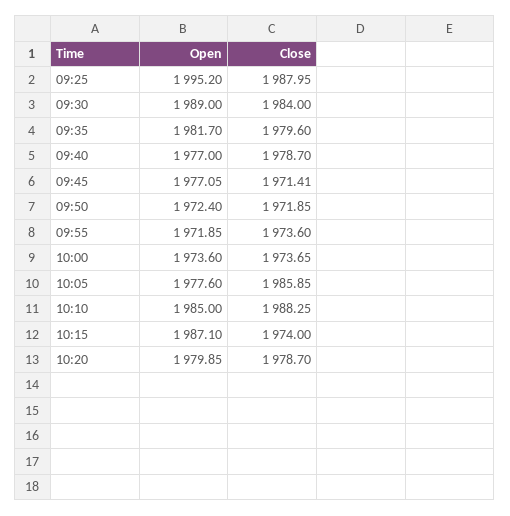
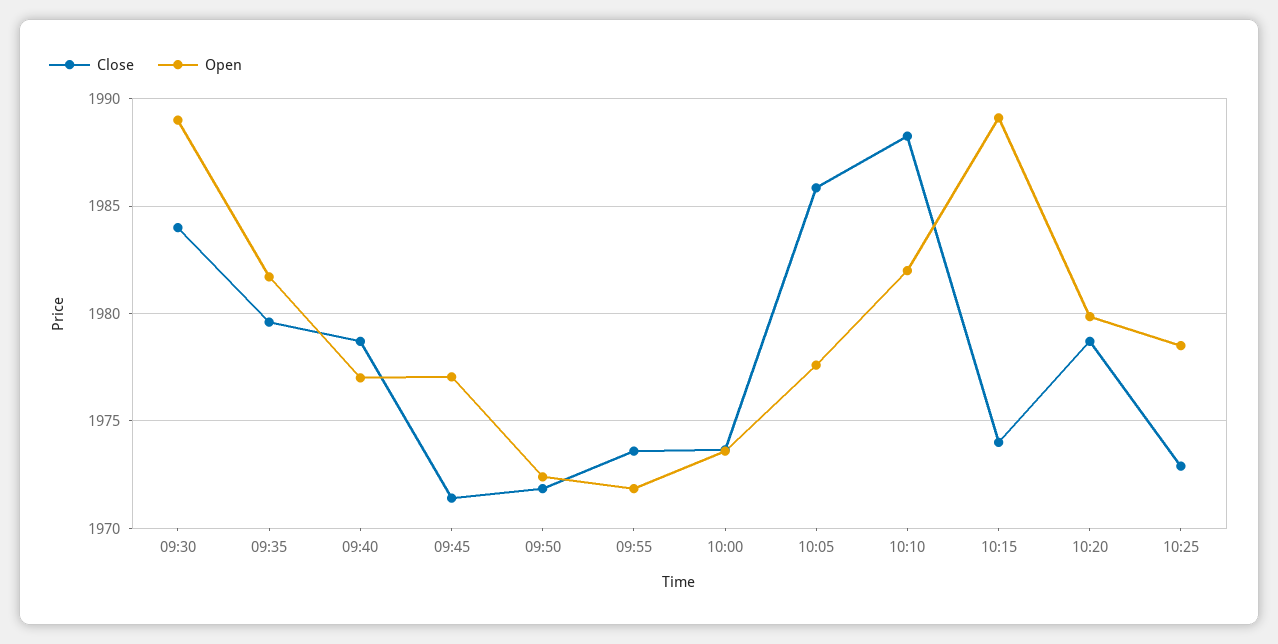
Open, 09:25: 1995.2 -> none
Close, 09:25: 1987.95 -> none
Open, 10:10: 1985 -> 1982
Open, 10:15: 1987.1 -> 1989
Close, 10:25: none -> 1973
Open, 10:25: none -> 1978.5

